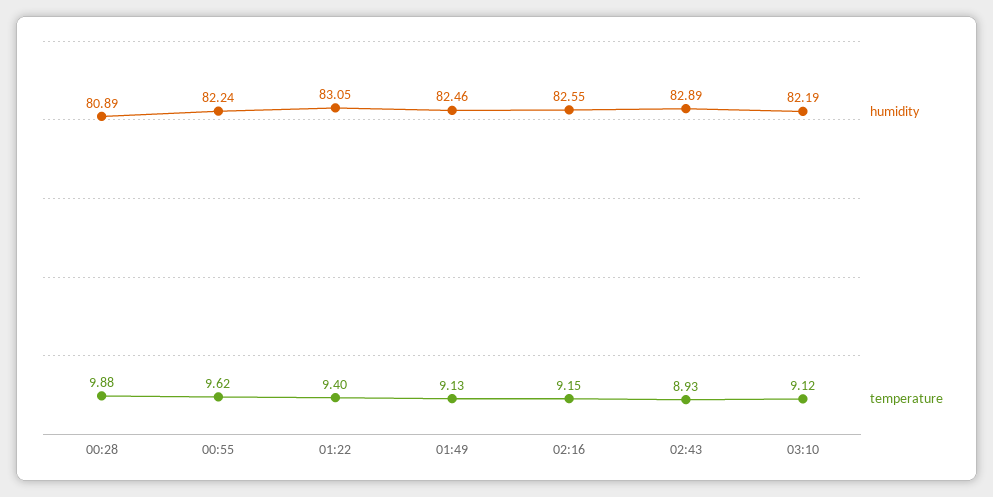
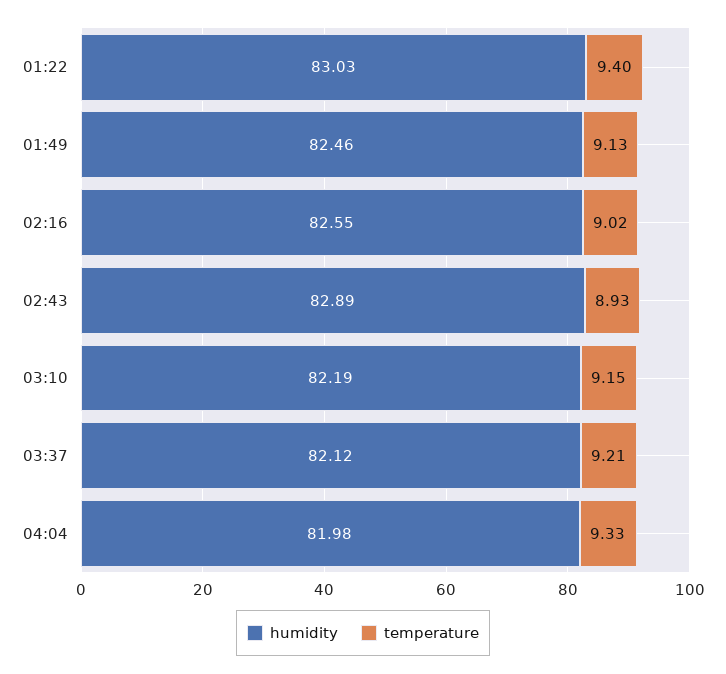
humidity, 00:28: 80.89 -> none
temperature, 00:28: 9.88 -> none
humidity, 00:55: 82.24 -> none
temperature, 00:55: 9.62 -> none
humidity, 01:22: 83.05 -> 83.03
temperature, 02:16: 9.15 -> 9.02
temperature, 03:10: 9.12 -> 9.15
humidity, 03:37: none -> 82.12
temperature, 03:37: none -> 9.21
humidity, 04:04: none -> 81.98
temperature, 04:04: none -> 9.33

